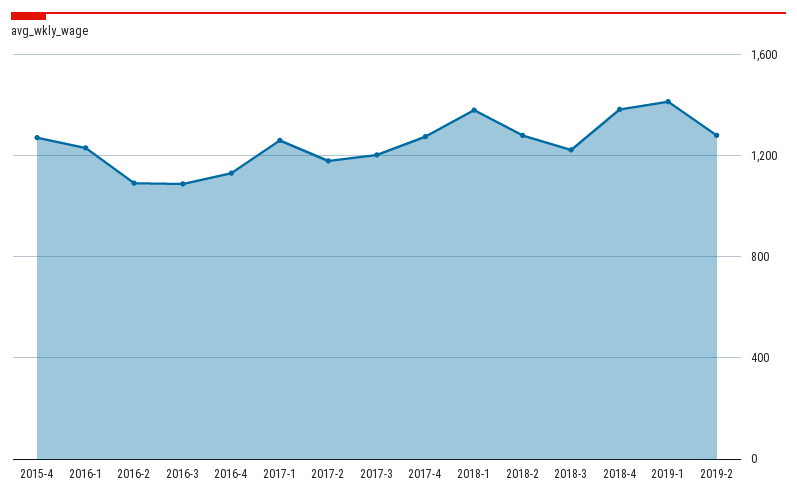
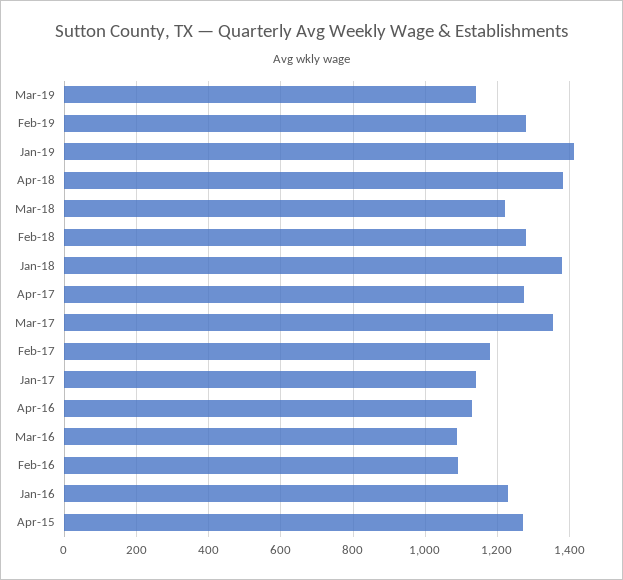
2017-1: 1250 -> 1140
2017-3: 1200 -> 1360
Mar-19: none -> 1140

